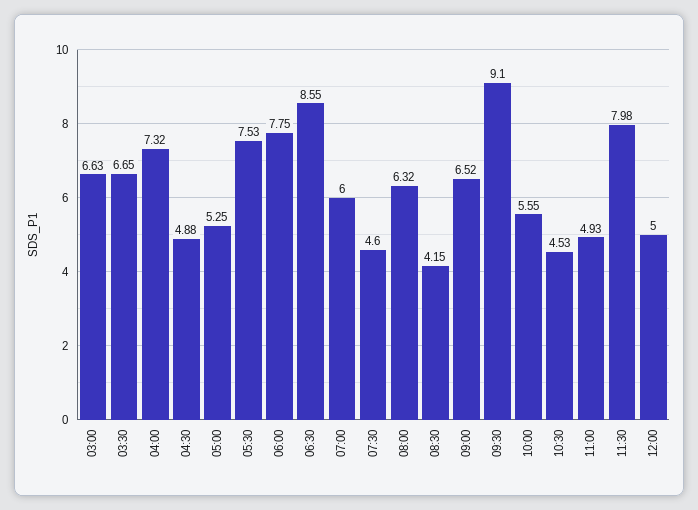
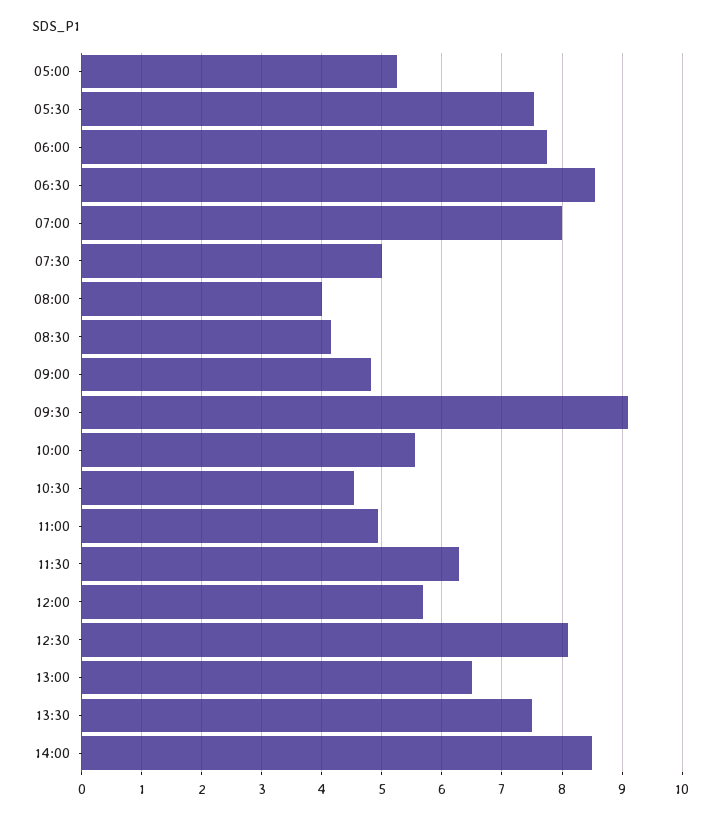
03:00: 6.63 -> none
03:30: 6.65 -> none
04:00: 7.32 -> none
04:30: 4.88 -> none
07:00: 6 -> 8
07:30: 4.6 -> 5
08:00: 6.32 -> 4
09:00: 6.52 -> 4.8
11:30: 7.98 -> 6.3
12:00: 5 -> 5.7
12:30: none -> 8.1
13:00: none -> 6.5
13:30: none -> 7.5
14:00: none -> 8.5

